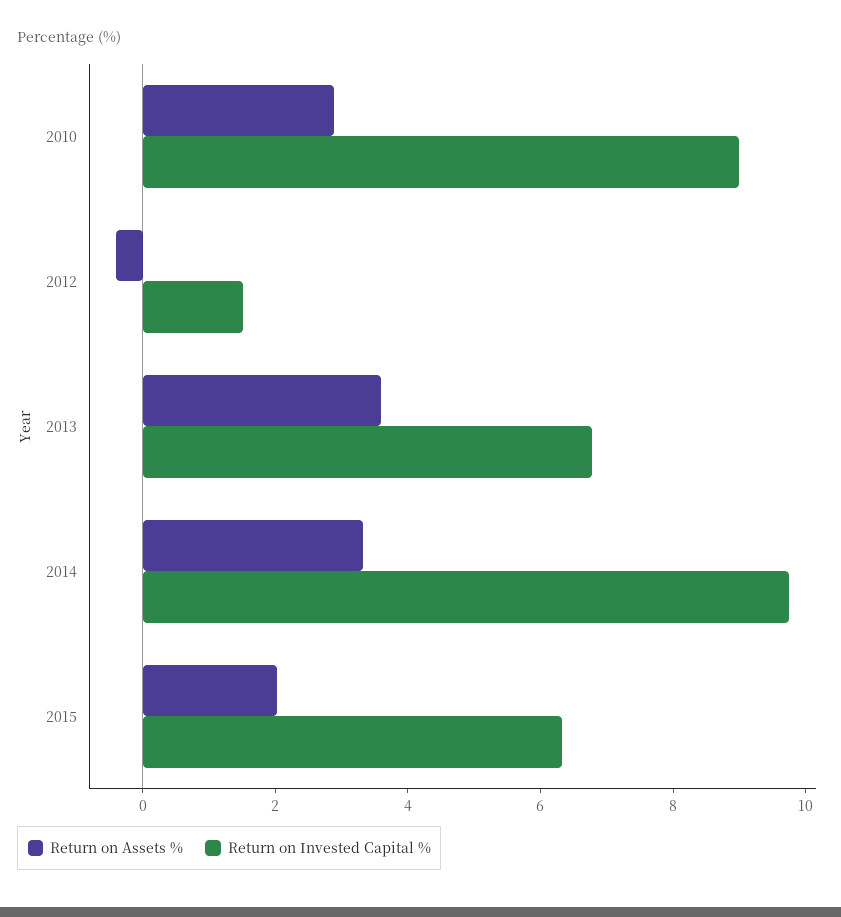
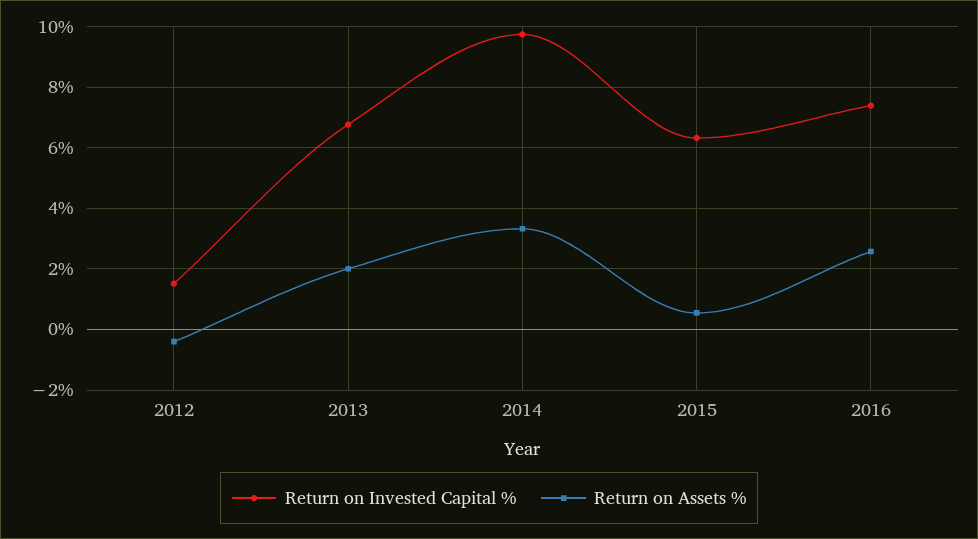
Return on Assets %, 2010: 3 -> none
Return on Invested Capital %, 2010: 9 -> none
Return on Assets %, 2013: 3.5 -> 2
Return on Assets %, 2015: 2 -> 0.6
Return on Invested Capital %, 2016: none -> 7.4
Return on Assets %, 2016: none -> 2.6

